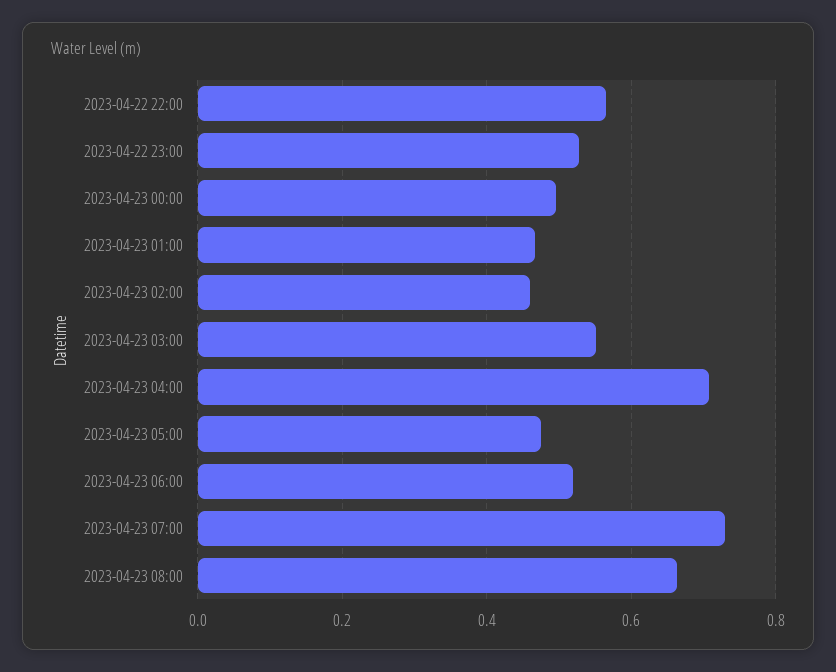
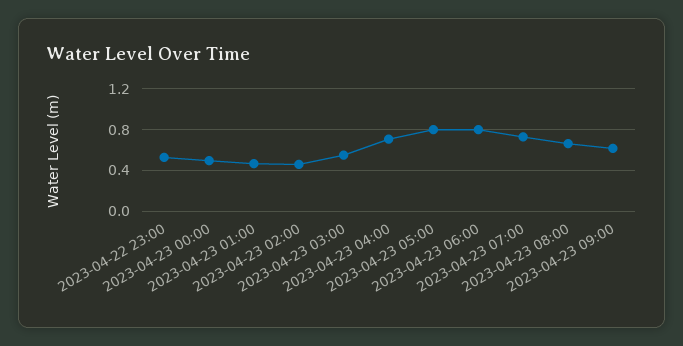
2023-04-22 22:00: 0.56 -> none
2023-04-23 05:00: 0.48 -> 0.8
2023-04-23 06:00: 0.52 -> 0.8
2023-04-23 09:00: none -> 0.6

